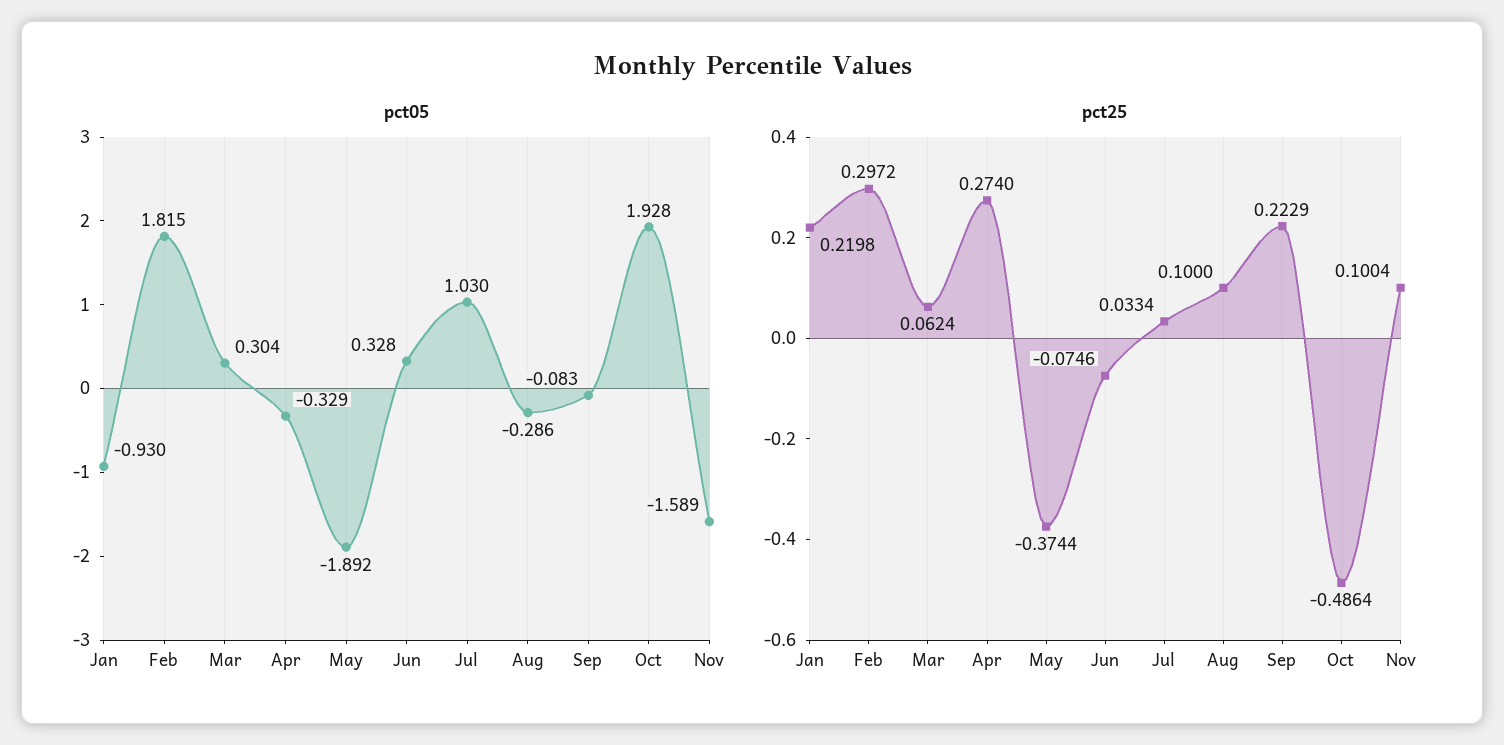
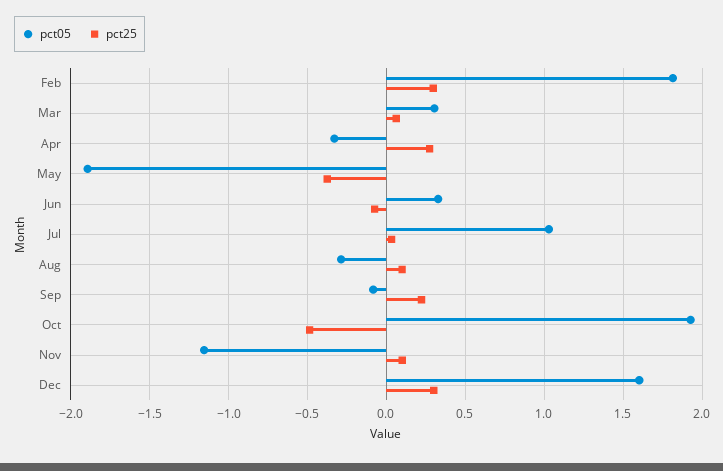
pct05, Jan: -0.93 -> none
pct05, Nov: -1.589 -> -1.15
pct25, Jan: 0.2198 -> none
pct05, Dec: none -> 1.6
pct25, Dec: none -> 0.3

